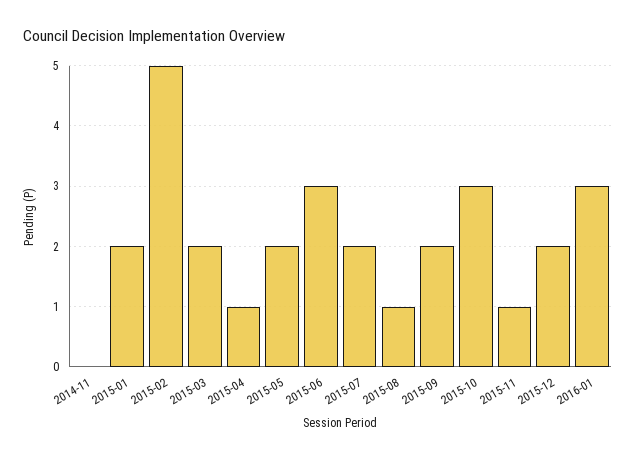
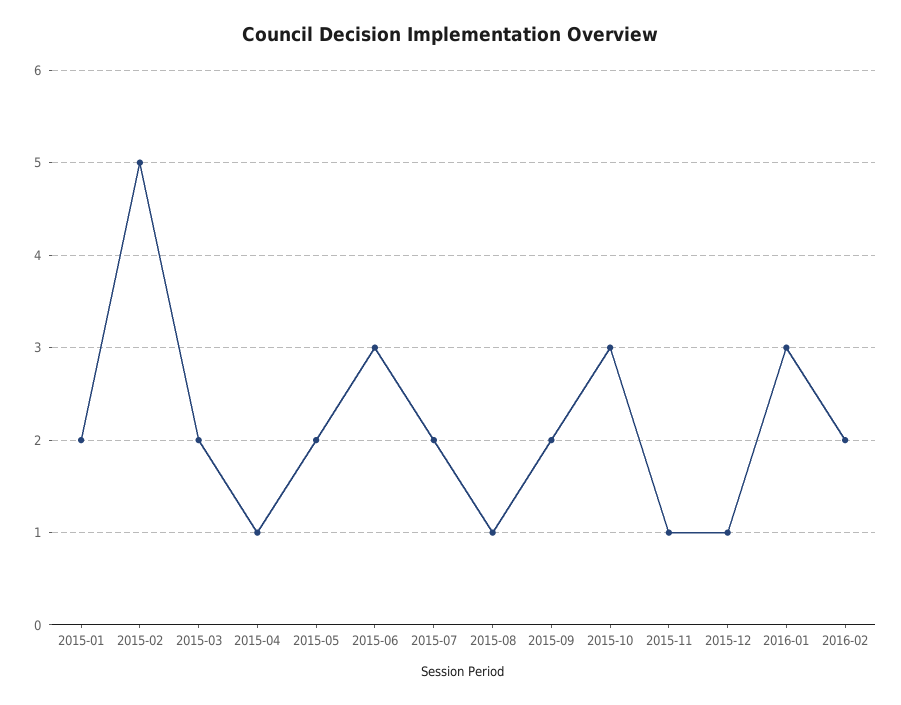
2014-11: 0 -> none
2015-12: 2 -> 1
2016-02: none -> 2

